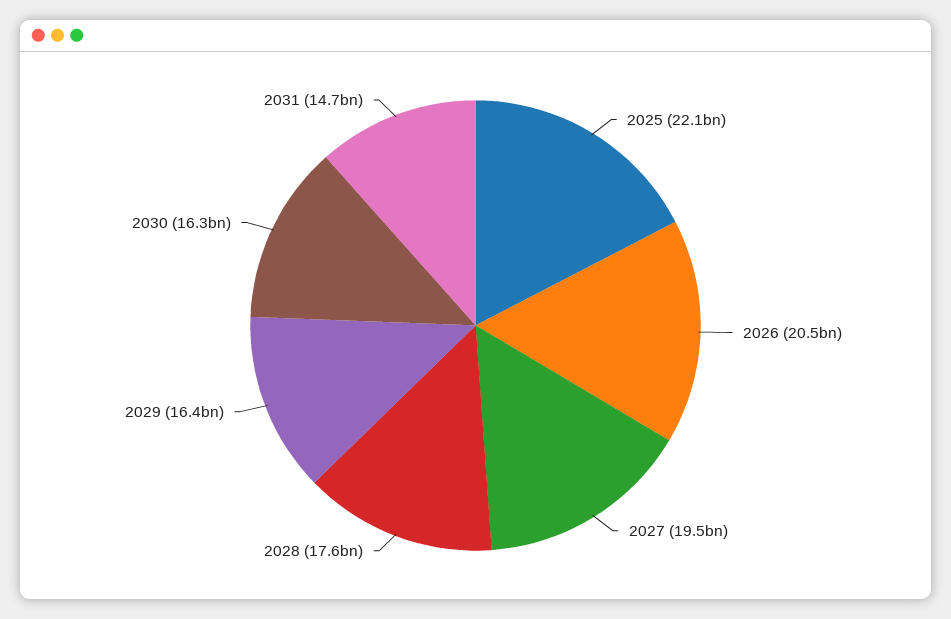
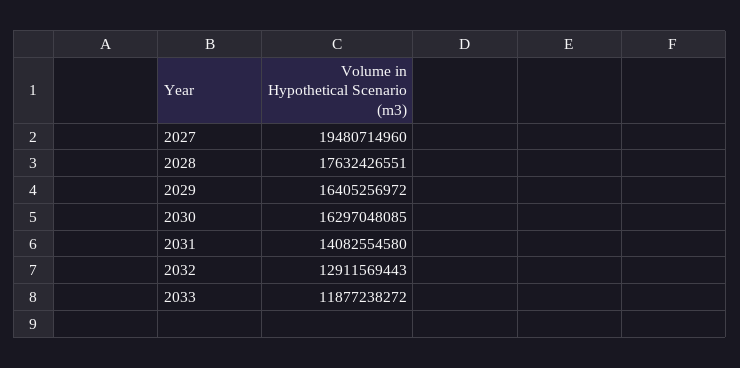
2025: 22100000000 -> none
2026: 20500000000 -> none
2031: 14700000000 -> 14082554580
2032: none -> 12911569443
2033: none -> 11877238272

